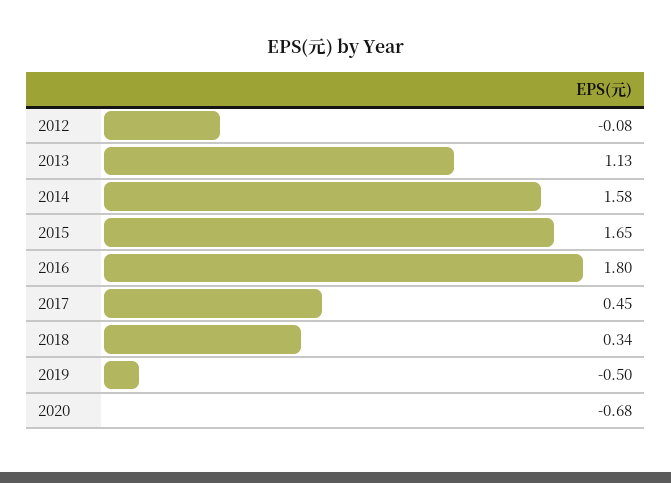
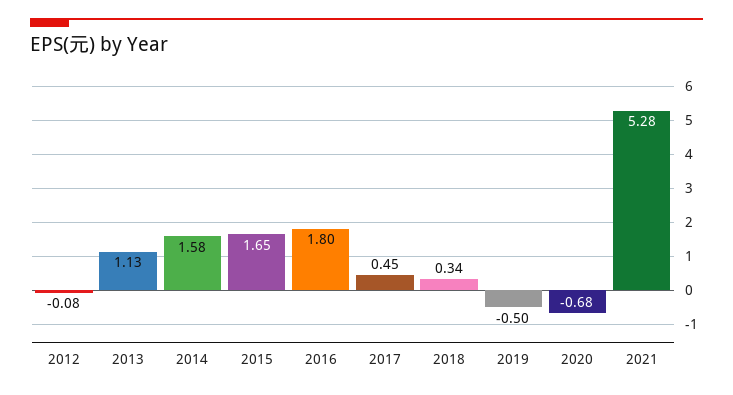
2021: none -> 5.28

